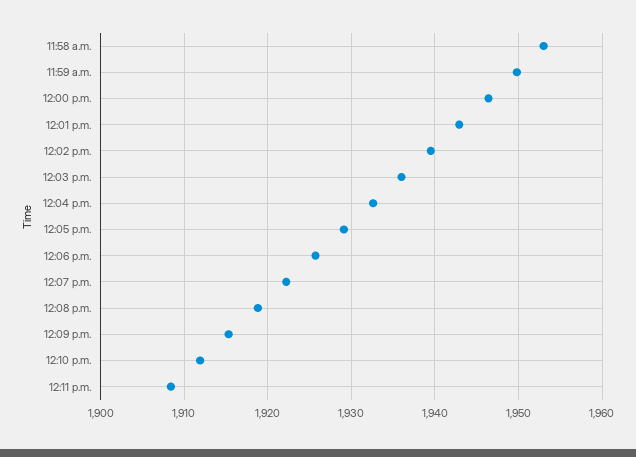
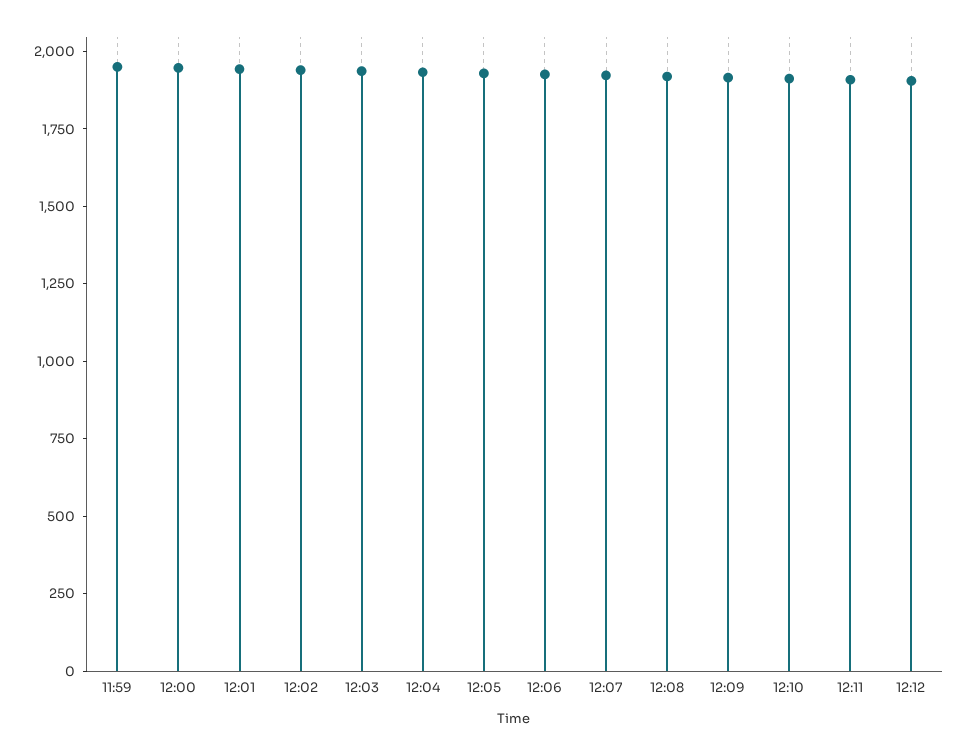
11:58 a.m.: 1953 -> none
12:12: none -> 1900

